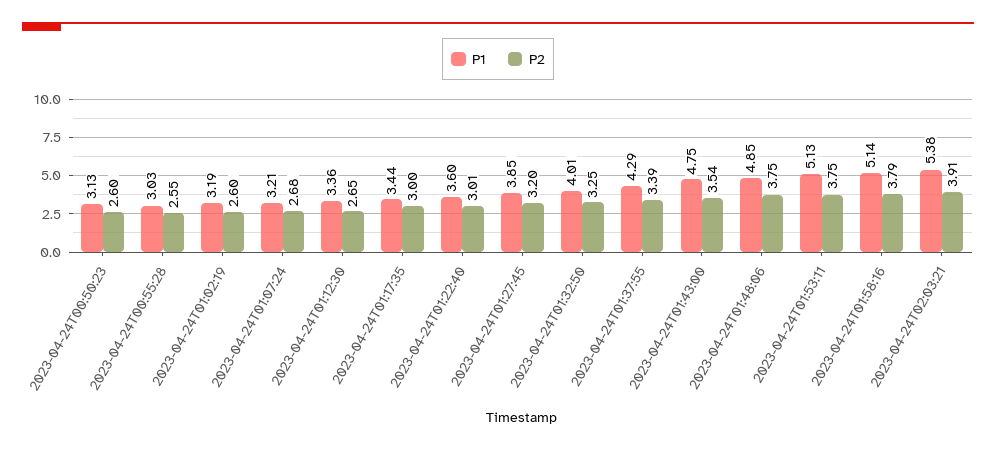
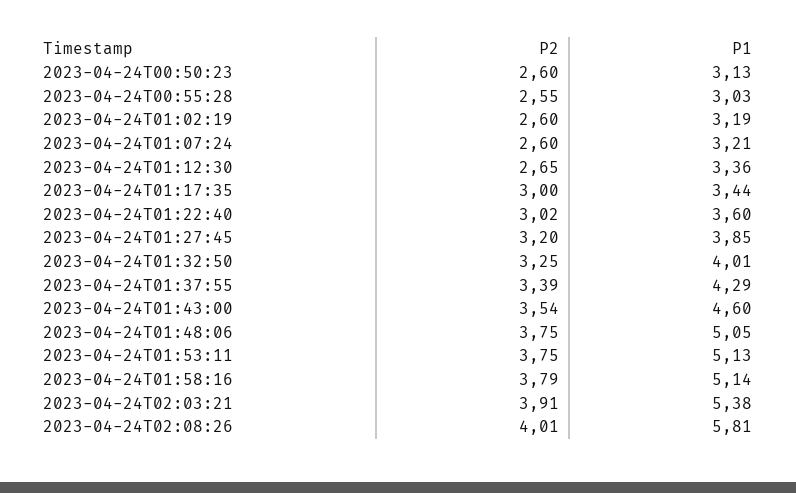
P2, 2023-04-24T01:07:24: 2.68 -> 2.6
P2, 2023-04-24T01:22:40: 3.01 -> 3.02
P1, 2023-04-24T01:43:00: 4.75 -> 4.6
P1, 2023-04-24T01:48:06: 4.85 -> 5.05
P2, 2023-04-24T02:08:26: none -> 4.01
P1, 2023-04-24T02:08:26: none -> 5.81

